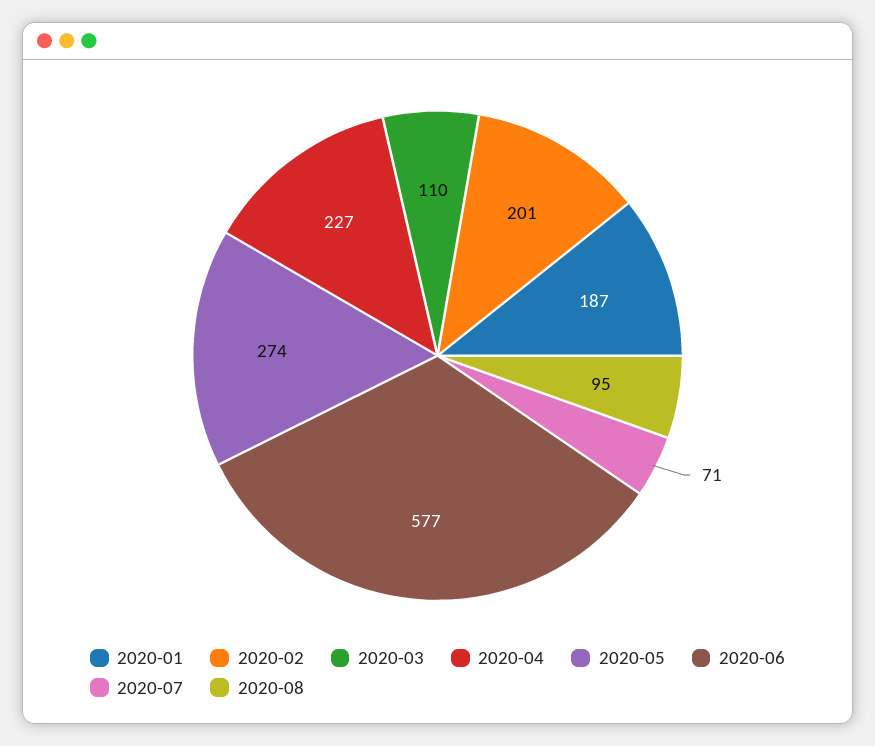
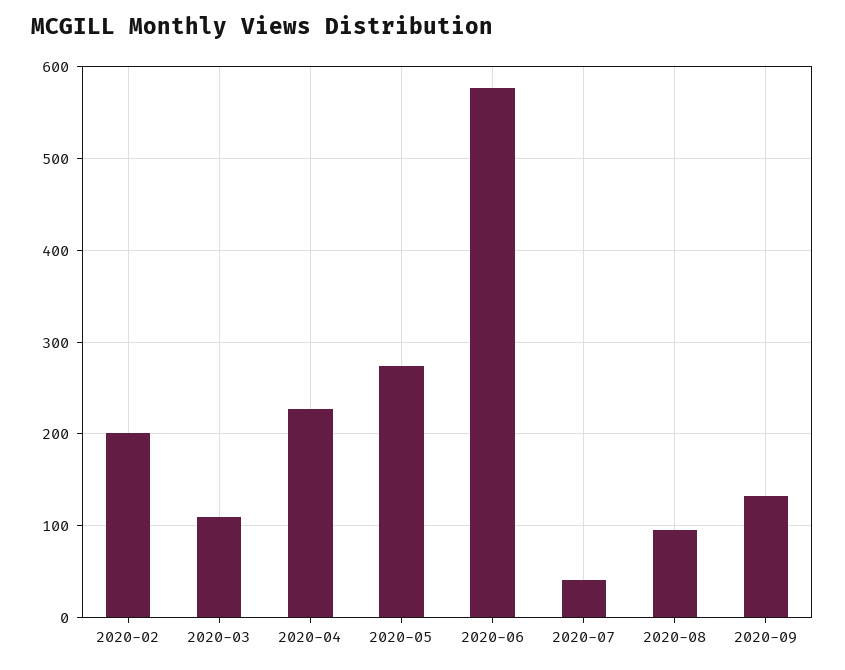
2020-01: 187 -> none
2020-07: 71 -> 40
2020-09: none -> 130

